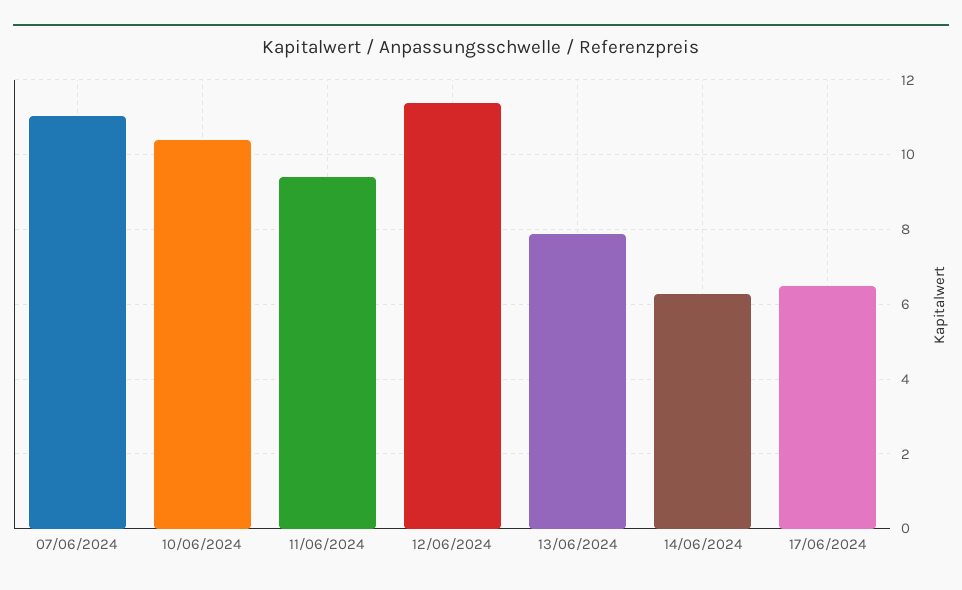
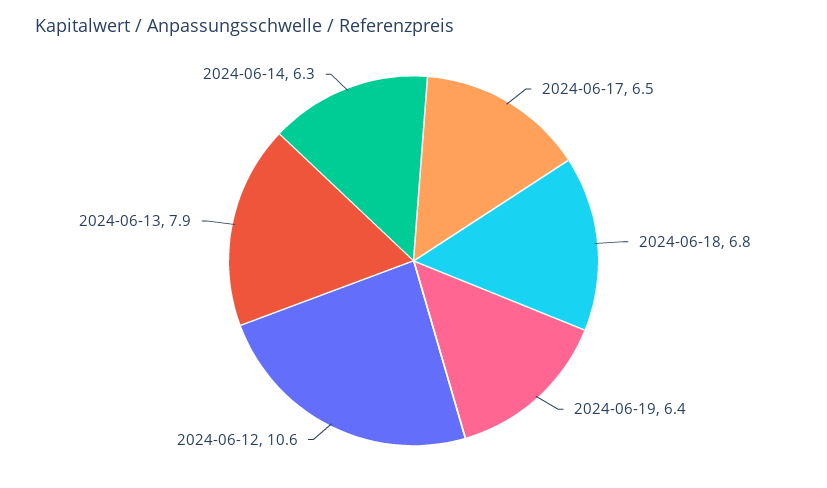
07/06/2024: 11 -> none
10/06/2024: 10.4 -> none
11/06/2024: 9.4 -> none
12/06/2024: 11.4 -> 10.6
2024-06-18: none -> 6.8
2024-06-19: none -> 6.4

